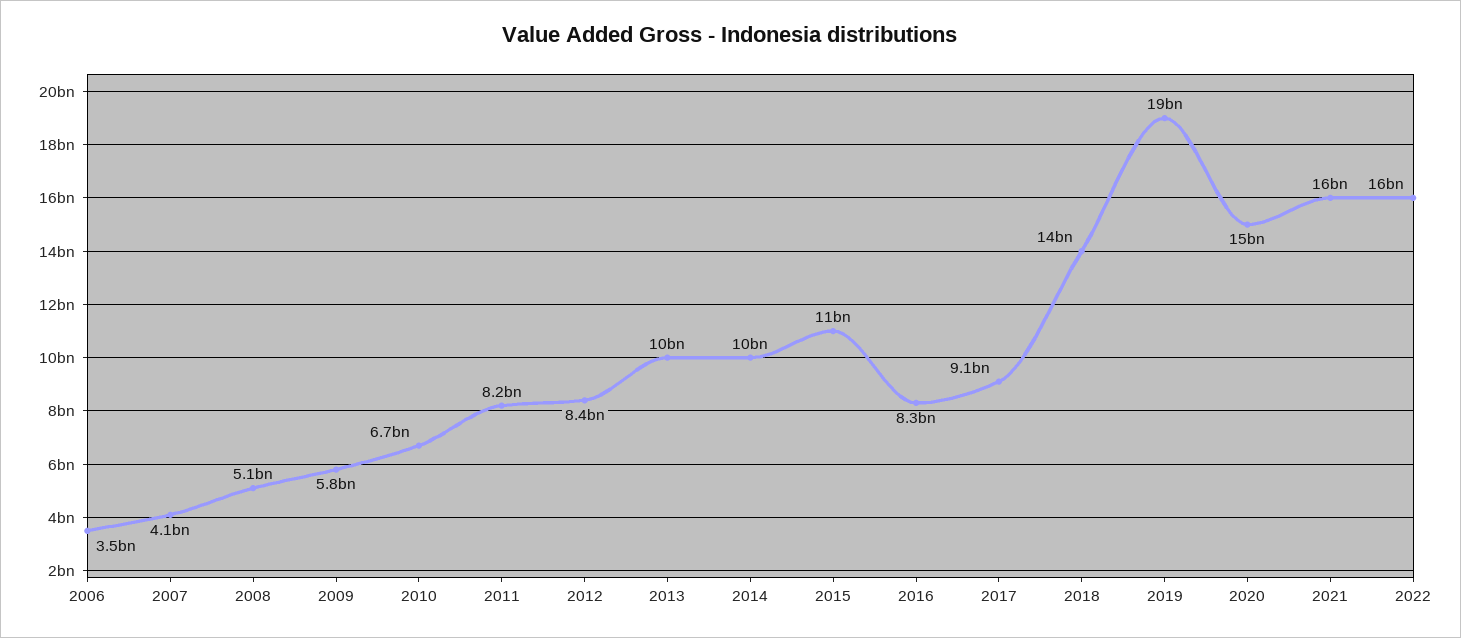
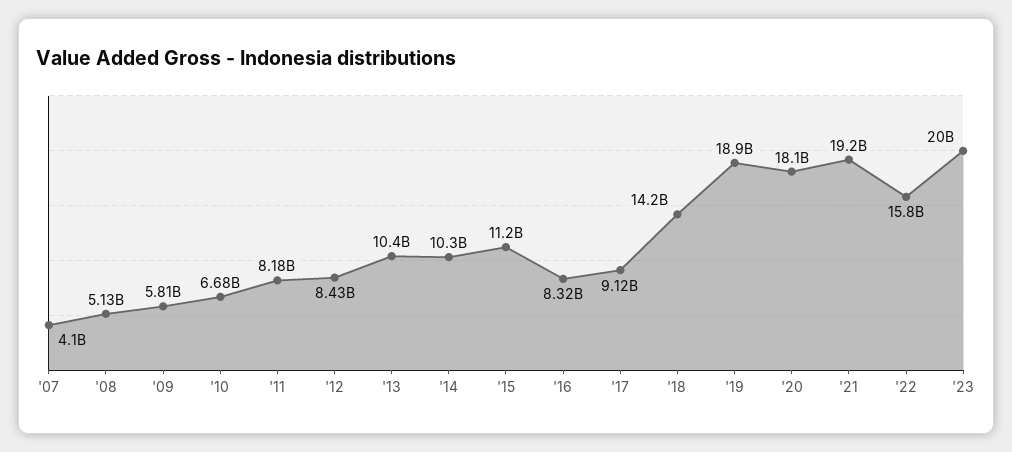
2006: 3500000000 -> none
2020: 15000000000 -> 18100000000
2021: 16000000000 -> 19200000000
'23: none -> 20000000000

